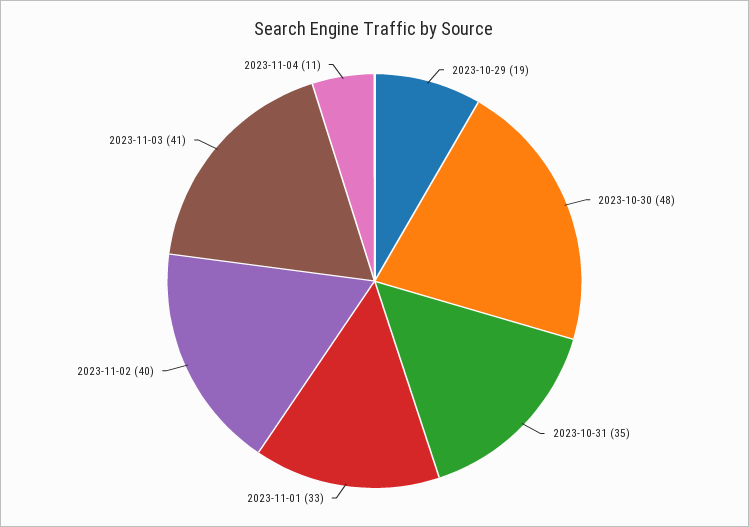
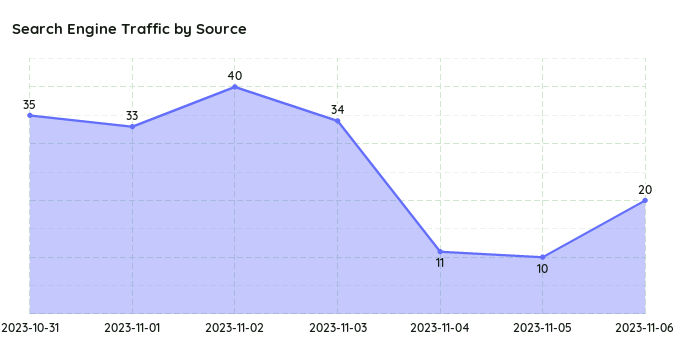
2023-10-29: 19 -> none
2023-10-30: 48 -> none
2023-11-03: 41 -> 34
2023-11-05: none -> 10
2023-11-06: none -> 20

